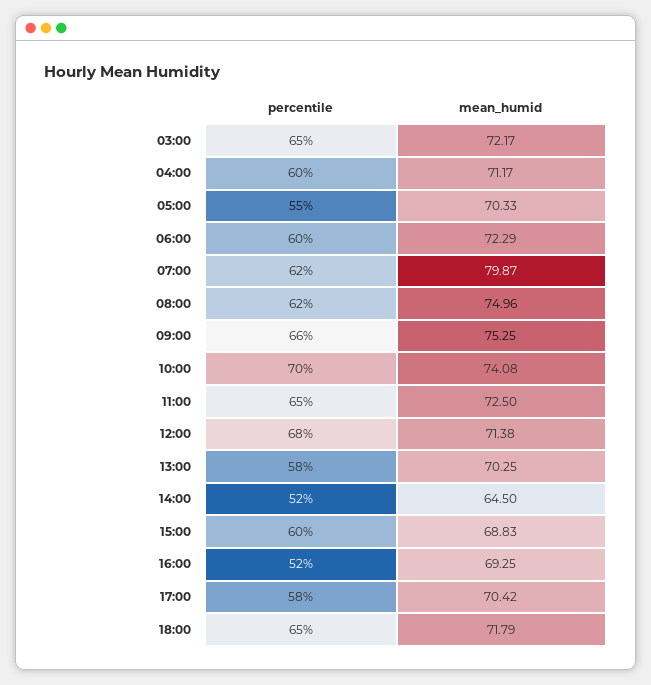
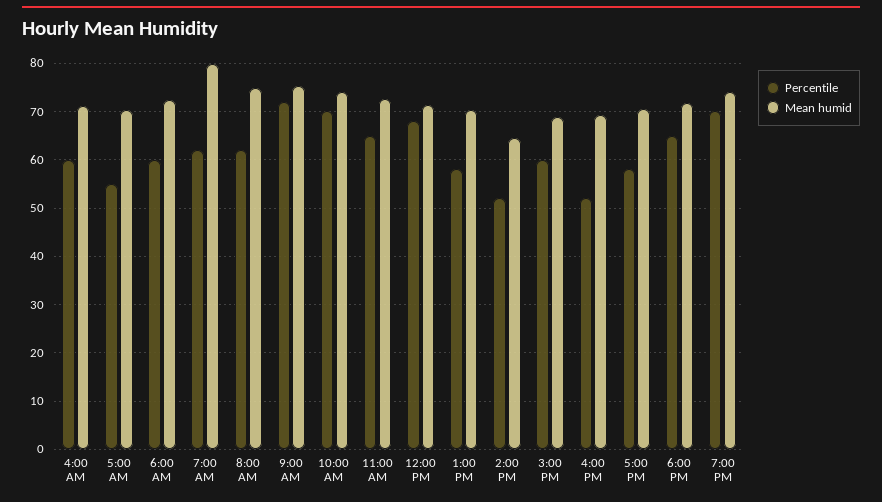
percentile, 03:00: 65 -> none
mean_humid, 03:00: 72.17 -> none
percentile, 09:00: 66 -> 72
percentile, 7:00 PM: none -> 70
mean_humid, 7:00 PM: none -> 74

